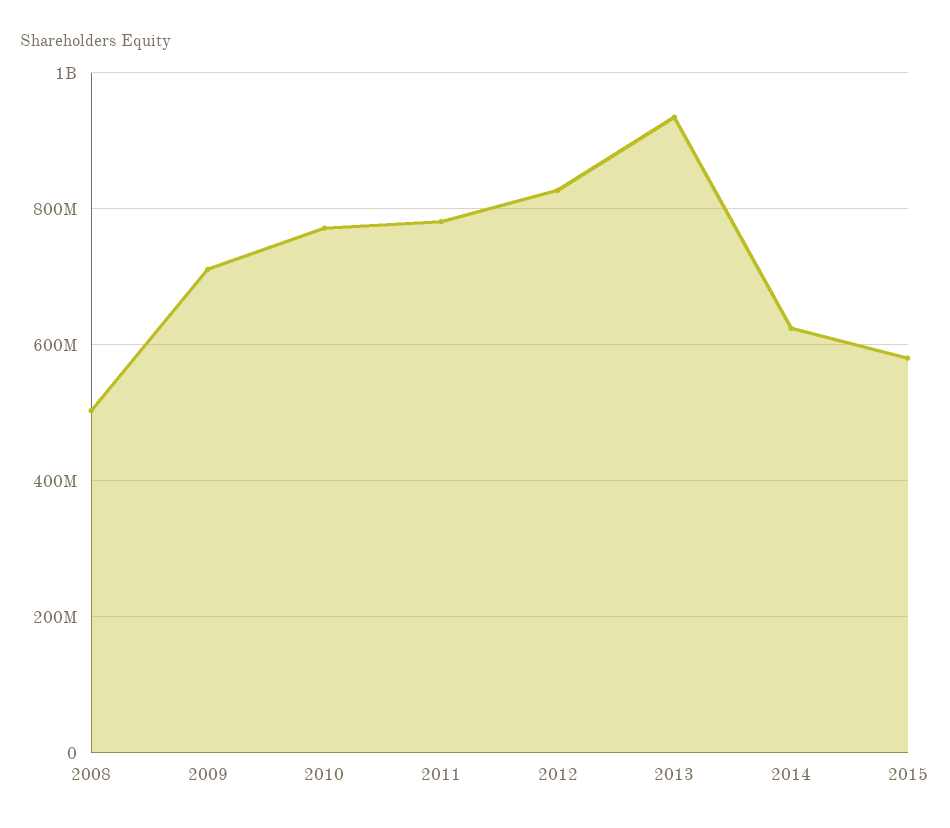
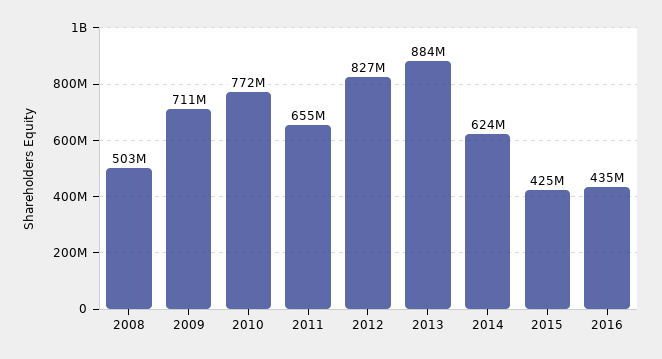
2011: 780000000 -> 655000000
2013: 940000000 -> 884000000
2015: 580000000 -> 425000000
2016: none -> 435000000

